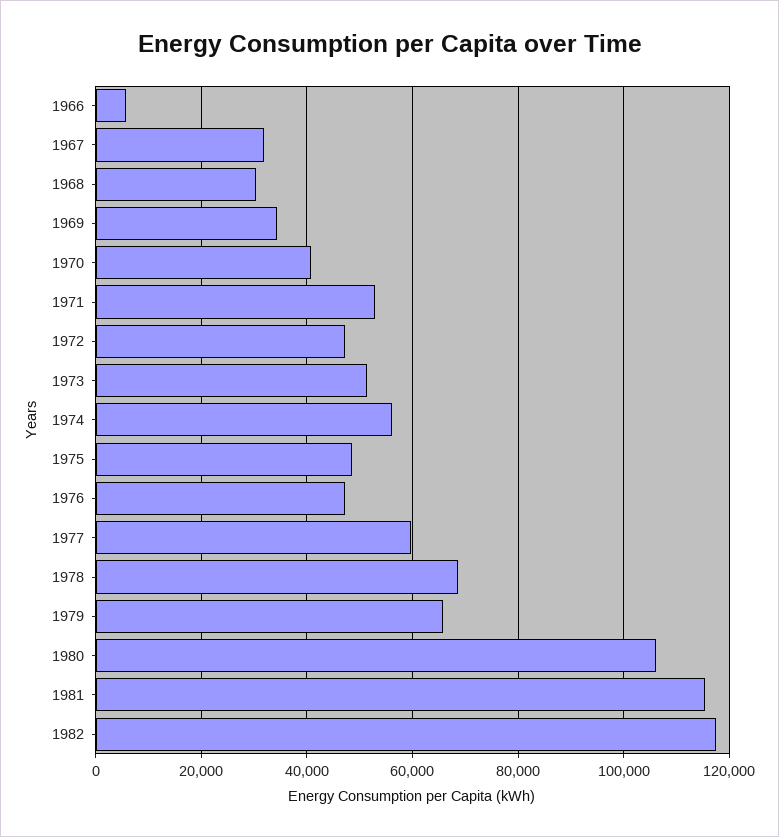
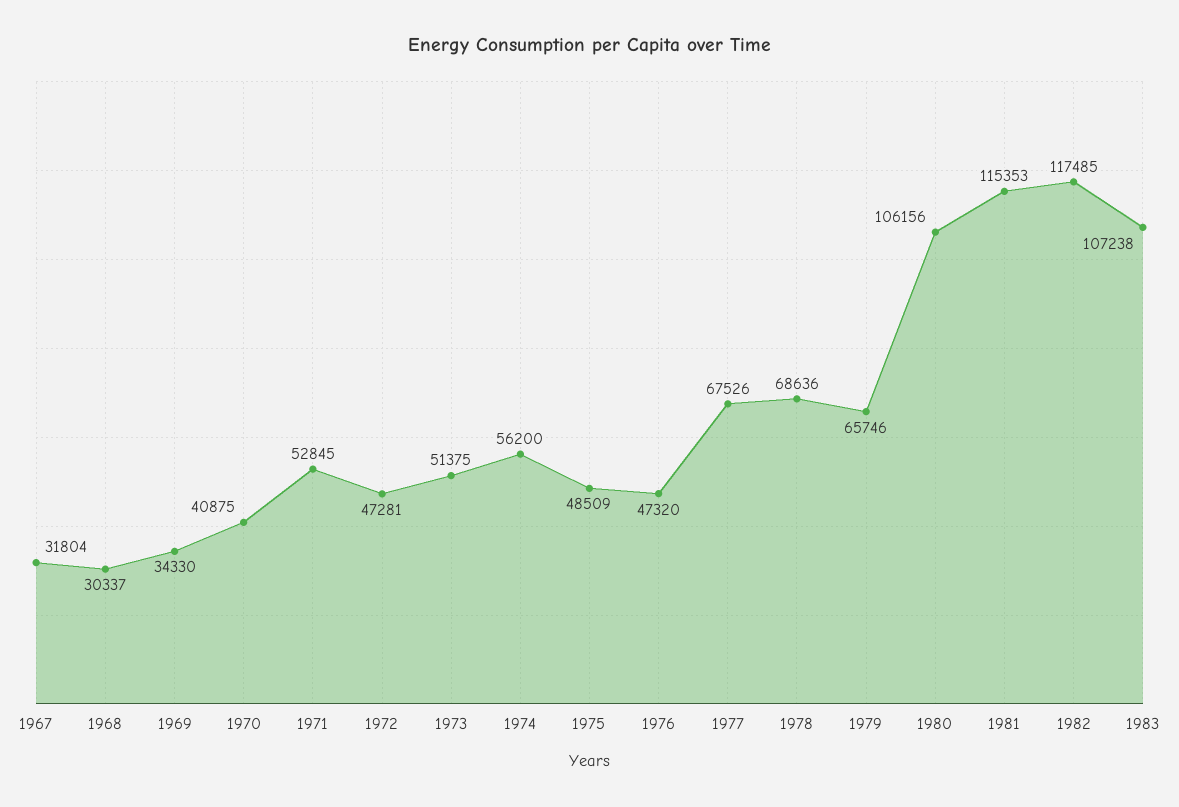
1966: 6000 -> none
1977: 60000 -> 67526
1983: none -> 107238

